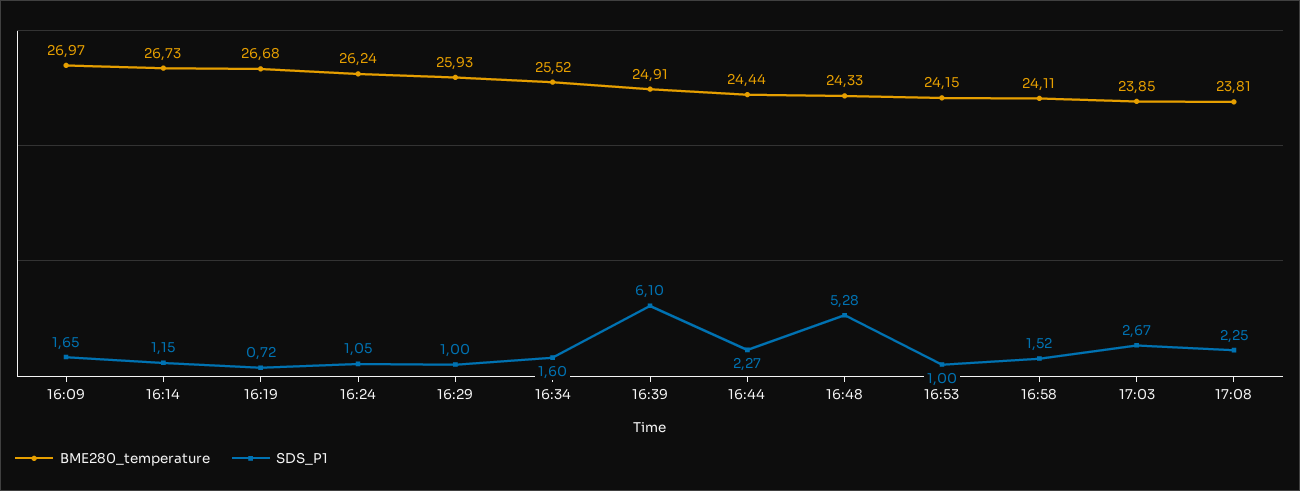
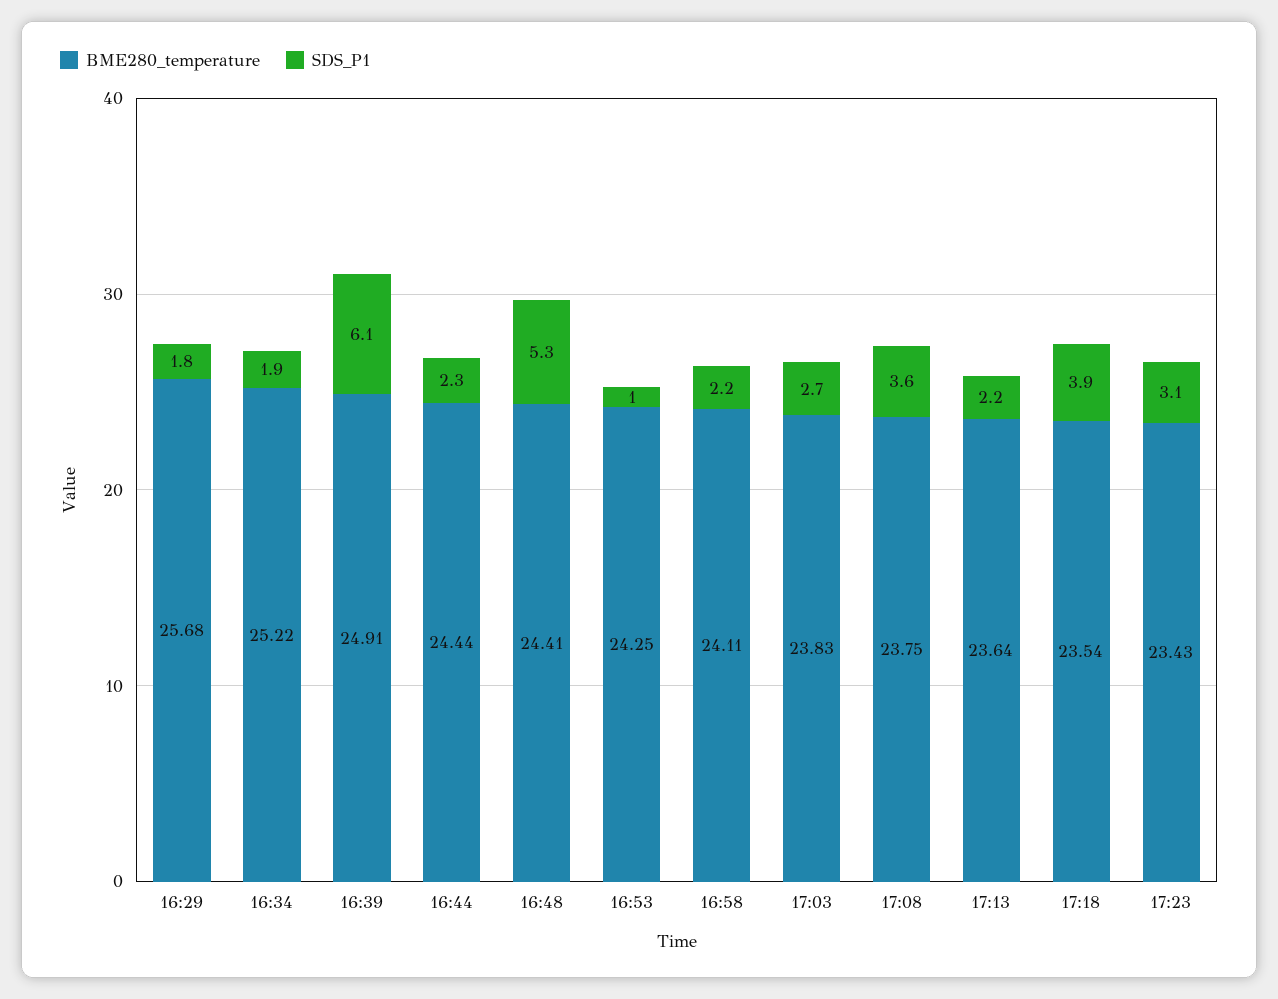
BME280_temperature, 16:09: 26.97 -> none
SDS_P1, 16:09: 1.65 -> none
BME280_temperature, 16:14: 26.73 -> none
SDS_P1, 16:14: 1.15 -> none
BME280_temperature, 16:19: 26.68 -> none
SDS_P1, 16:19: 0.72 -> none
BME280_temperature, 16:24: 26.24 -> none
SDS_P1, 16:24: 1.05 -> none
BME280_temperature, 16:29: 25.93 -> 25.68
SDS_P1, 16:29: 1 -> 1.8
BME280_temperature, 16:34: 25.52 -> 25.22
SDS_P1, 16:34: 1.6 -> 1.9
BME280_temperature, 16:48: 24.33 -> 24.41
BME280_temperature, 16:53: 24.15 -> 24.25
SDS_P1, 16:58: 1.52 -> 2.2
BME280_temperature, 17:03: 23.85 -> 23.83
BME280_temperature, 17:08: 23.81 -> 23.75
SDS_P1, 17:08: 2.25 -> 3.6
BME280_temperature, 17:13: none -> 23.64
SDS_P1, 17:13: none -> 2.2
BME280_temperature, 17:18: none -> 23.54
SDS_P1, 17:18: none -> 3.9
BME280_temperature, 17:23: none -> 23.43
SDS_P1, 17:23: none -> 3.1

